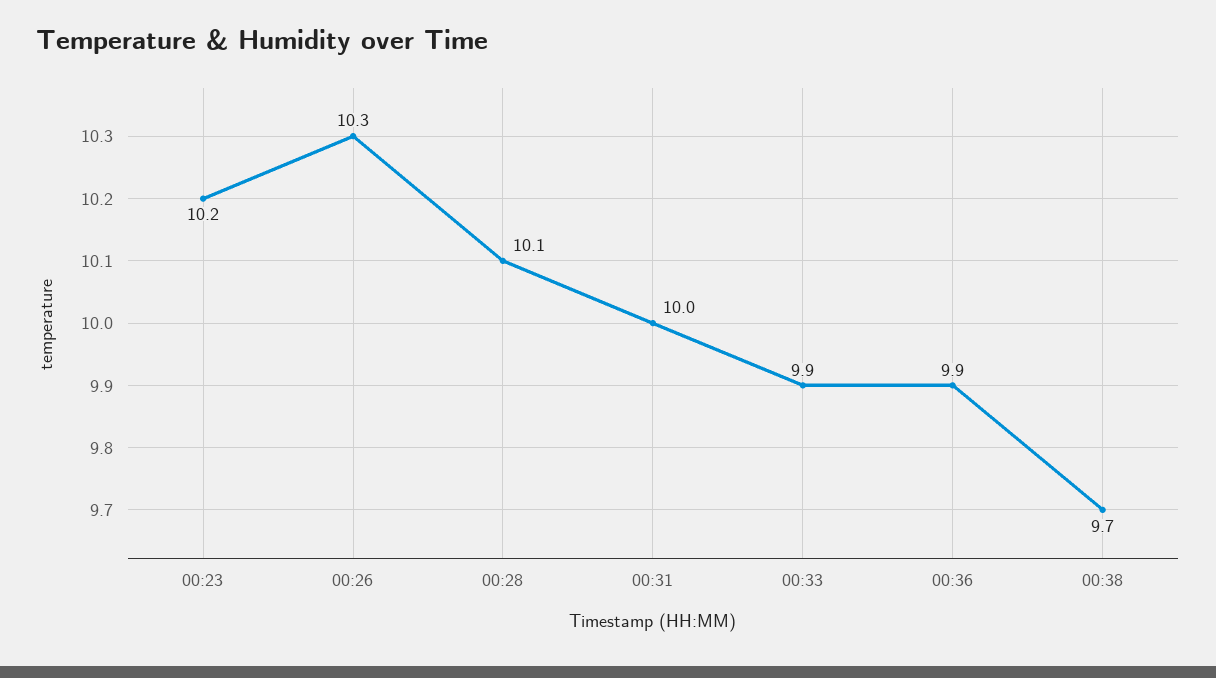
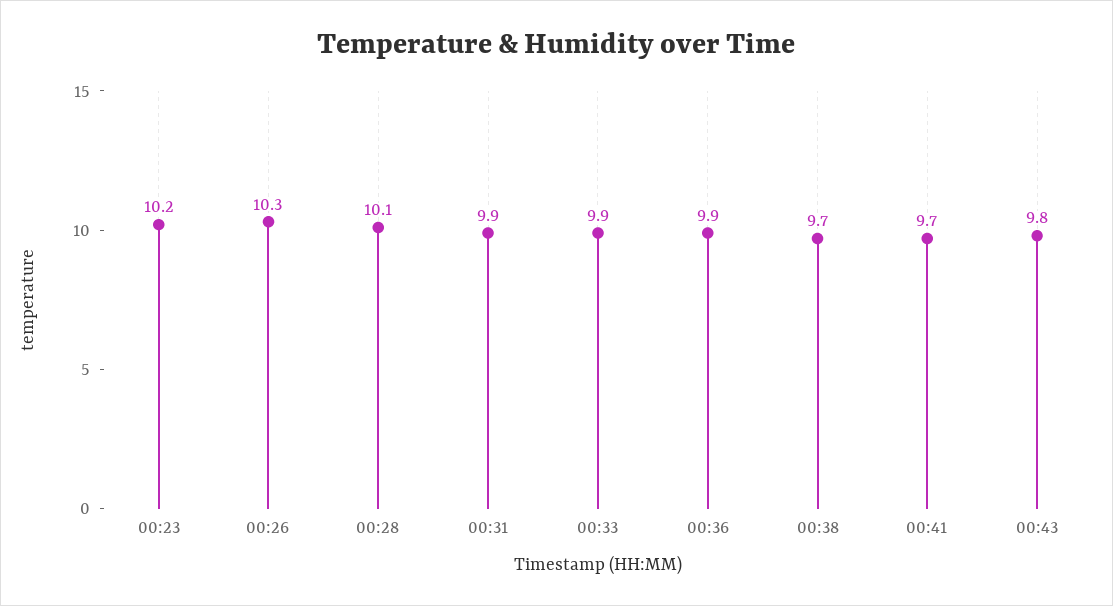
00:31: 10 -> 9.9
00:41: none -> 9.7
00:43: none -> 9.8

